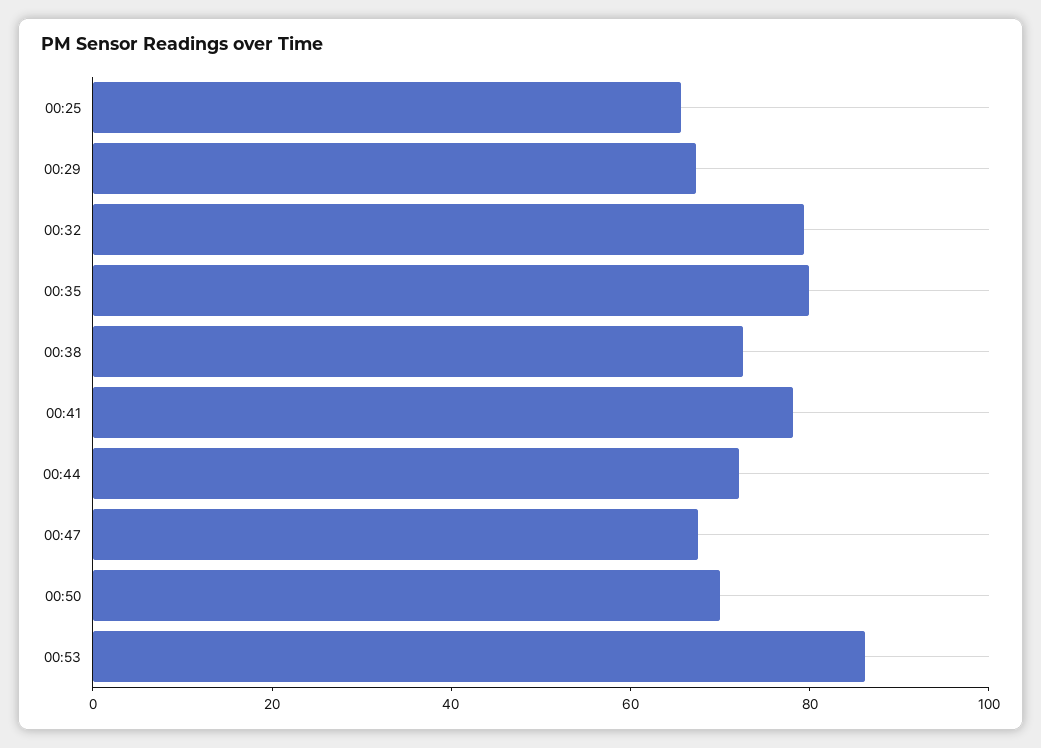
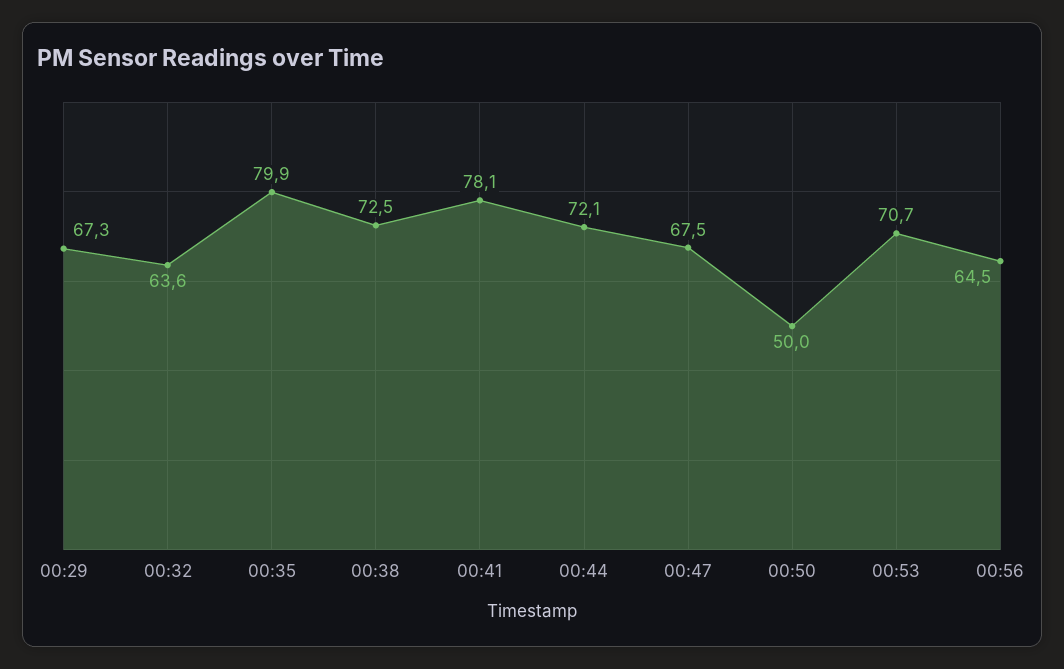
00:25: 65 -> none
00:32: 80 -> 63.6
00:50: 70 -> 50
00:53: 85 -> 70.7
00:56: none -> 64.5

